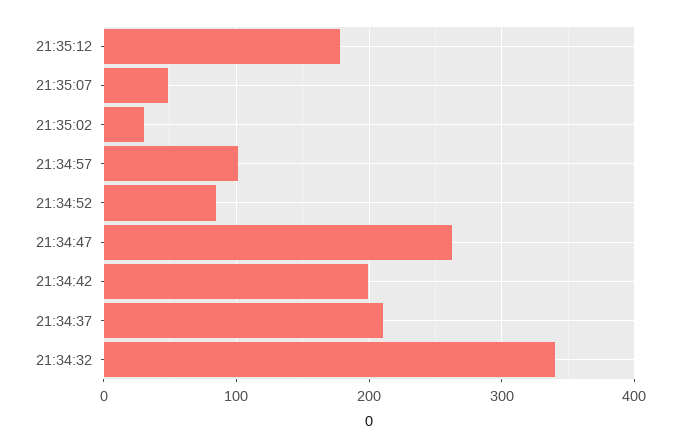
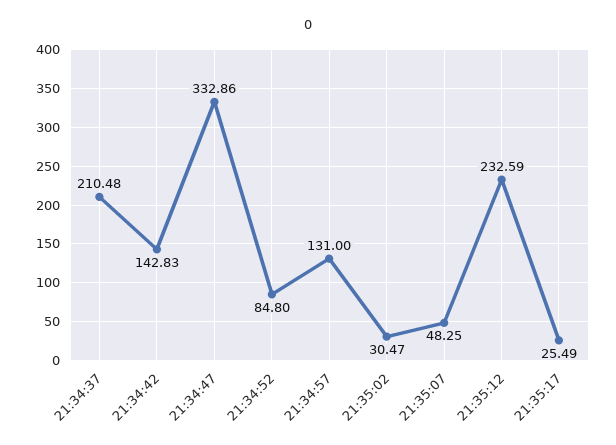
21:35:12: 180 -> 232.59
21:34:57: 100 -> 131
21:34:47: 260 -> 332.86
21:34:42: 200 -> 142.83
21:34:32: 340 -> none
21:35:17: none -> 25.49

